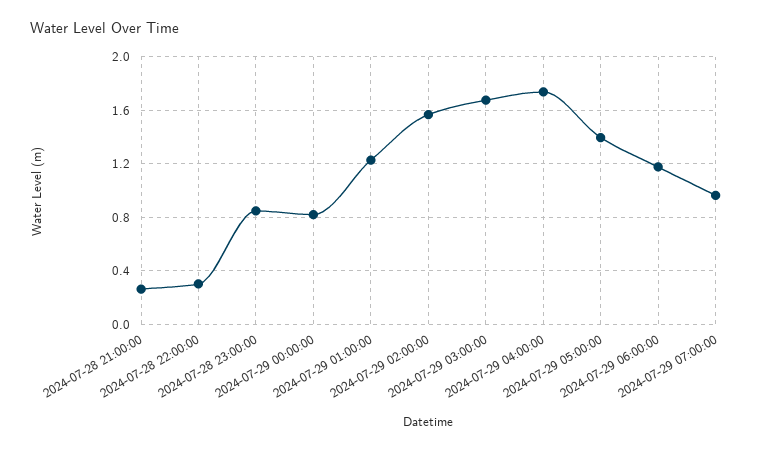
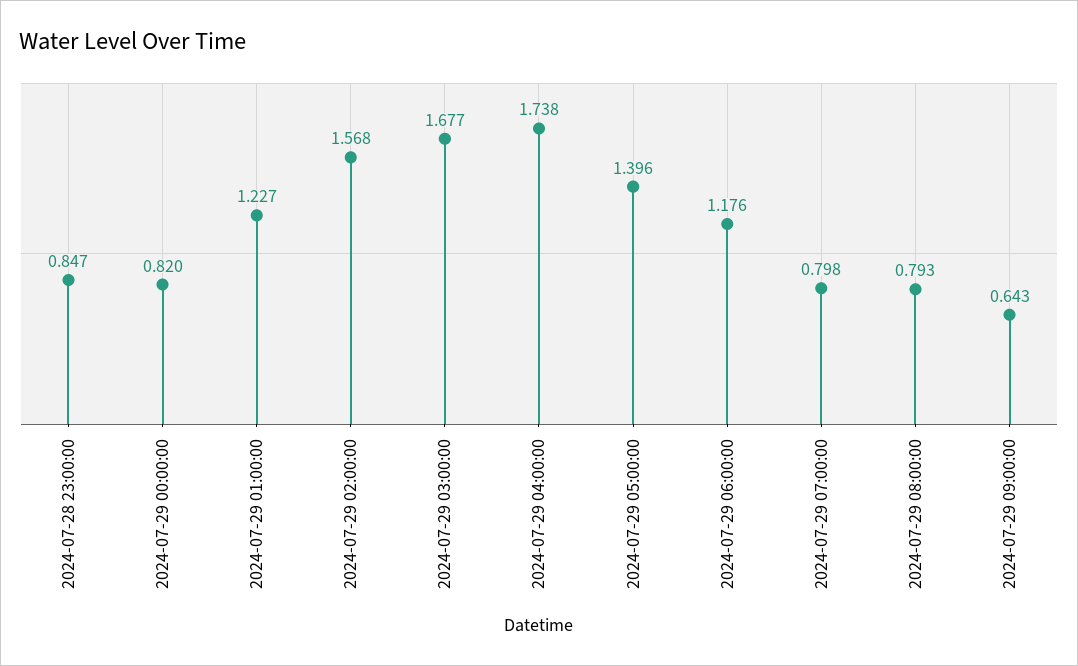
2024-07-28 21:00:00: 0.25 -> none
2024-07-28 22:00:00: 0.3 -> none
2024-07-29 07:00:00: 0.95 -> 0.798
2024-07-29 08:00:00: none -> 0.793
2024-07-29 09:00:00: none -> 0.643

